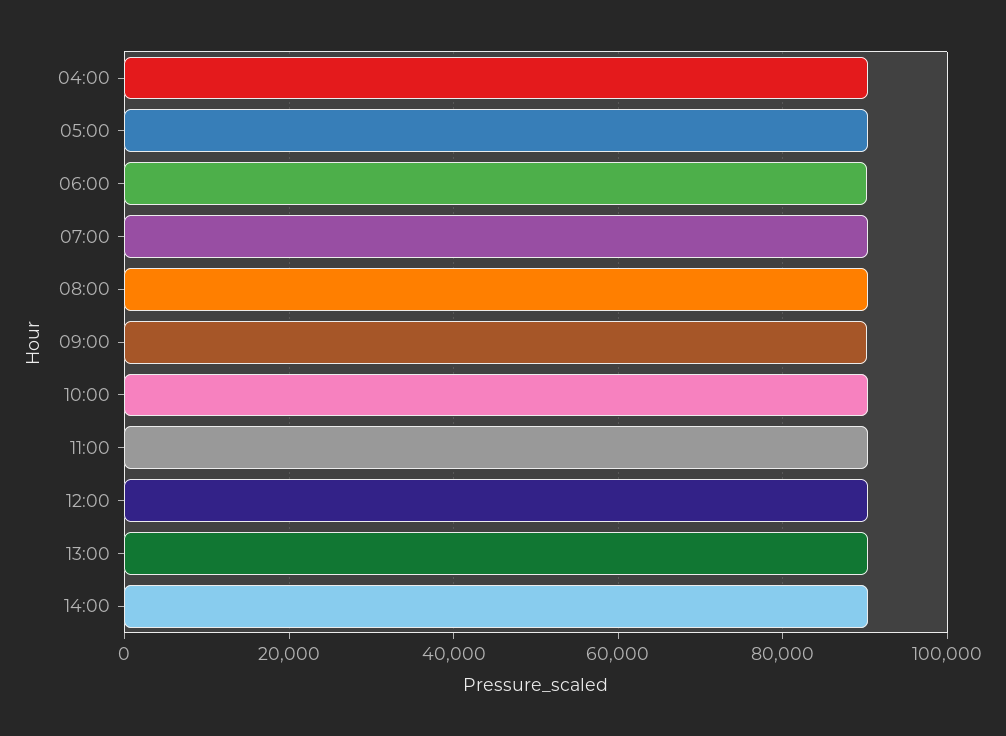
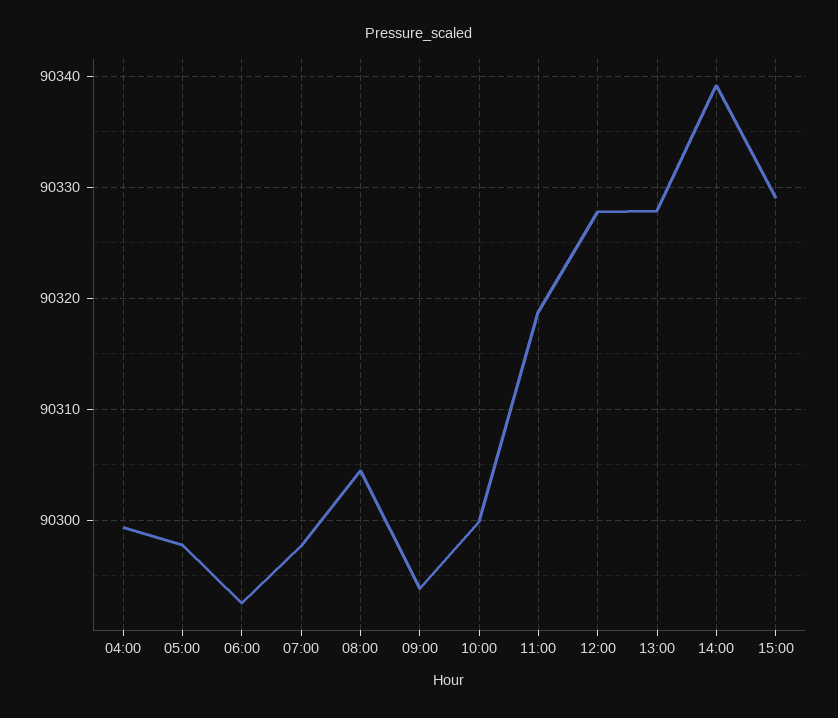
15:00: none -> 90329

